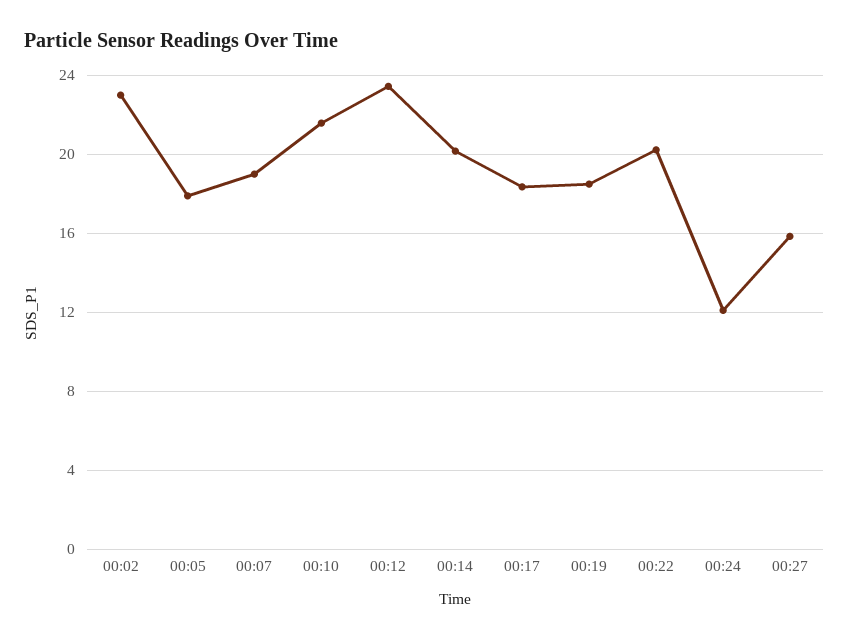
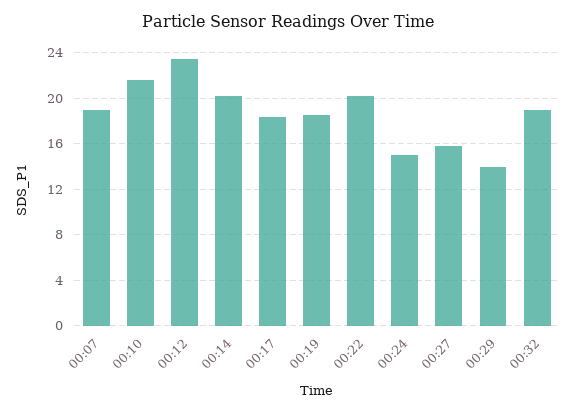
00:02: 23 -> none
00:05: 18 -> none
00:24: 12 -> 15
00:29: none -> 14
00:32: none -> 19

